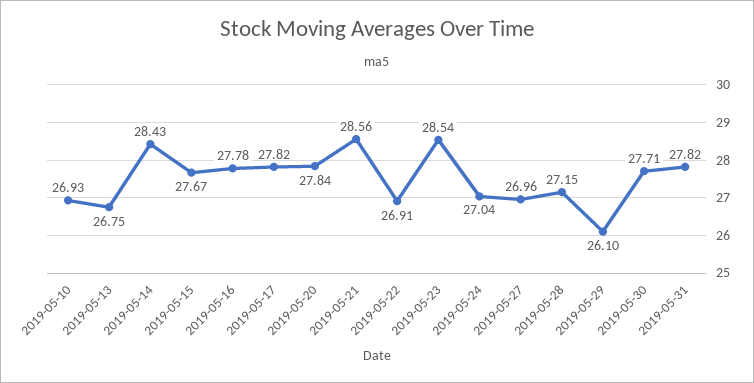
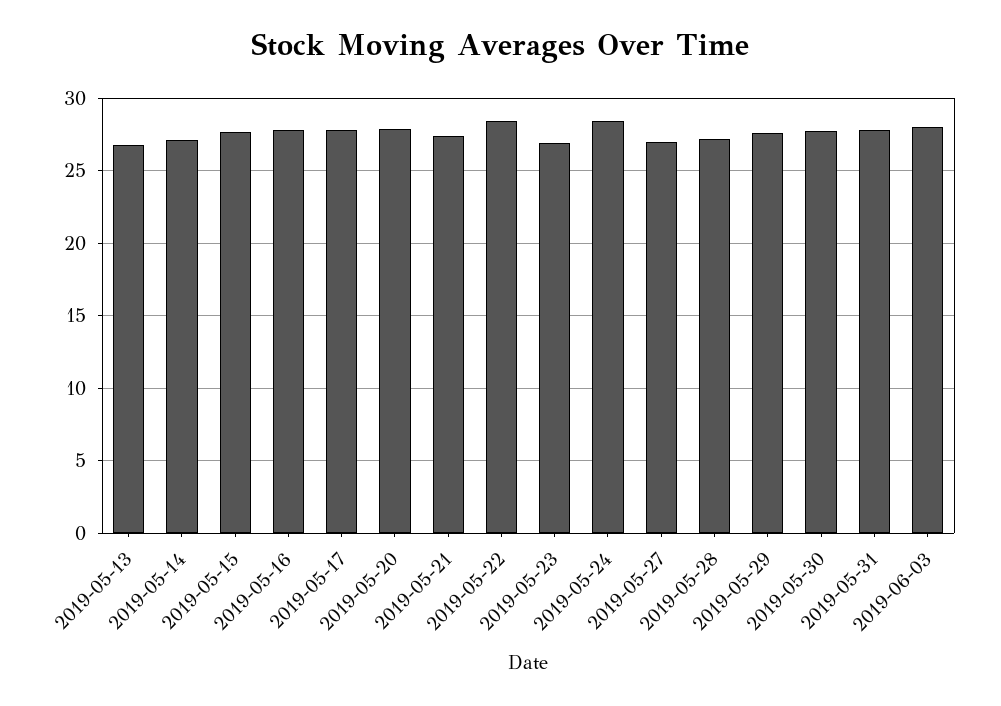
2019-05-10: 26.93 -> none
2019-05-14: 28.43 -> 27
2019-05-21: 28.56 -> 27.5
2019-05-22: 26.91 -> 28.5
2019-05-23: 28.54 -> 27
2019-05-24: 27.04 -> 28.5
2019-05-29: 26.1 -> 27.5
2019-06-03: none -> 28

